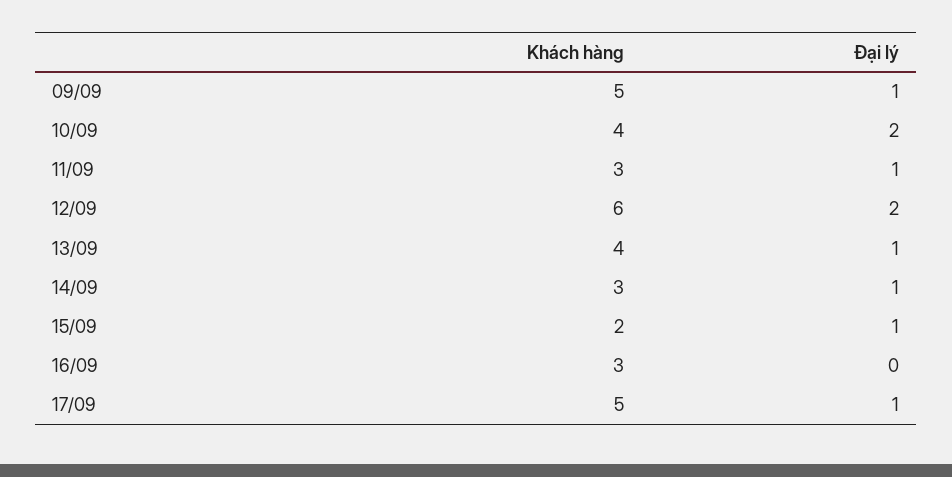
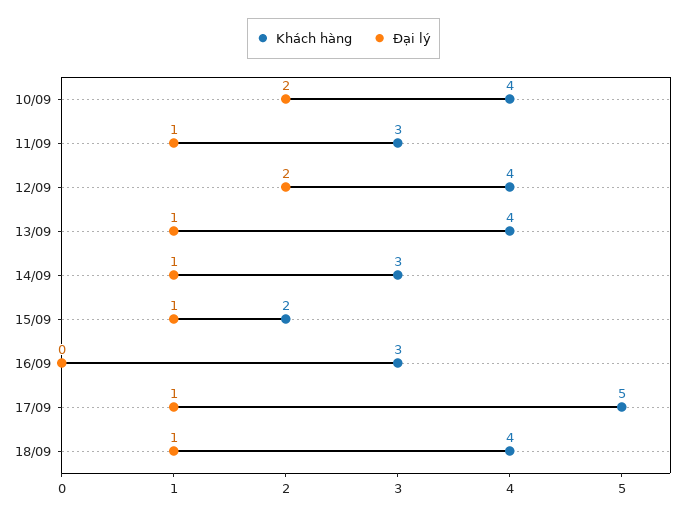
Khách hàng, 09/09: 5 -> none
Đại lý, 09/09: 1 -> none
Khách hàng, 12/09: 6 -> 4
Khách hàng, 18/09: none -> 4
Đại lý, 18/09: none -> 1

